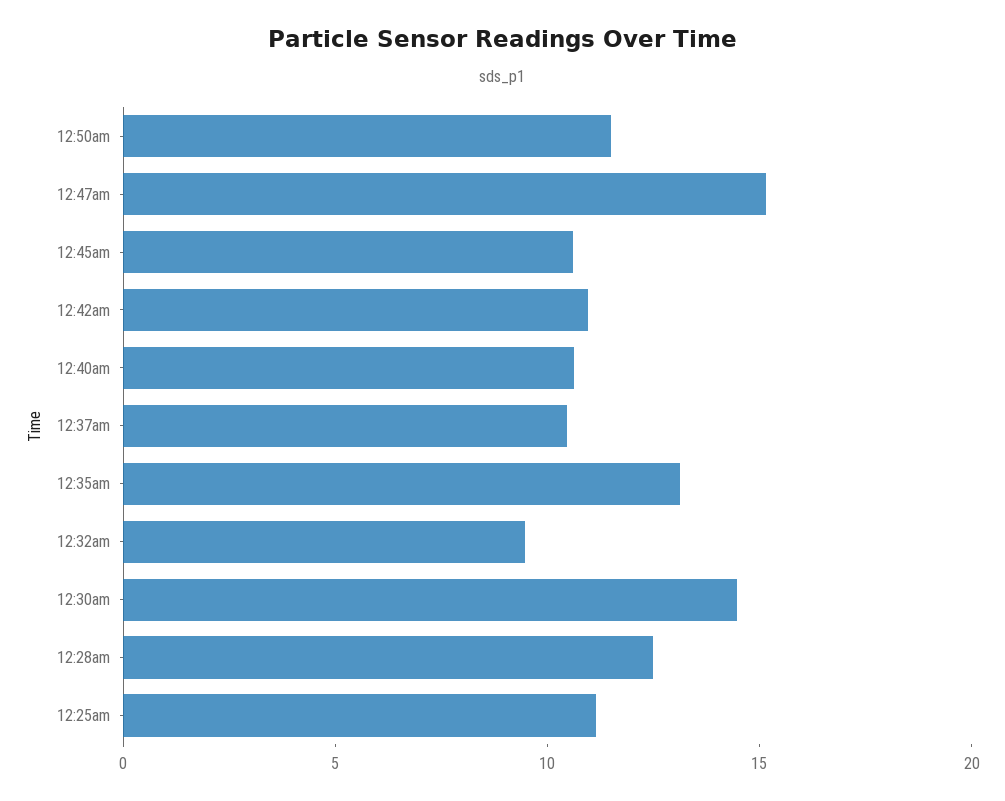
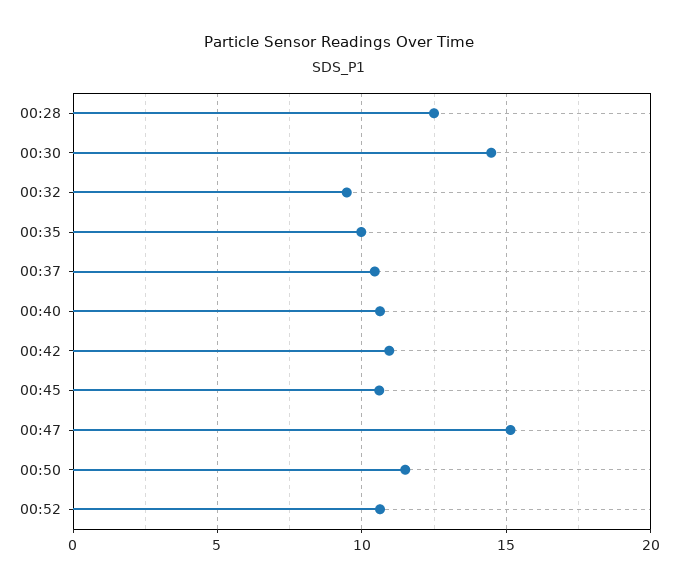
12:35am: 13 -> 10
12:25am: 11 -> none
00:52: none -> 10.5

